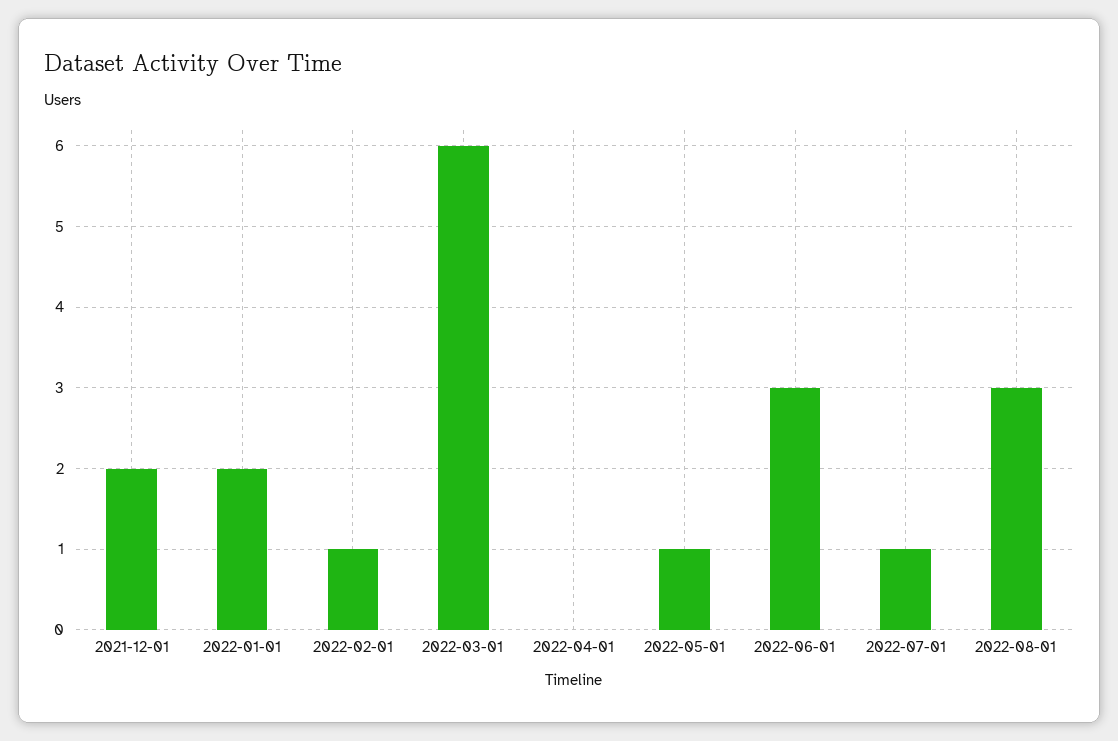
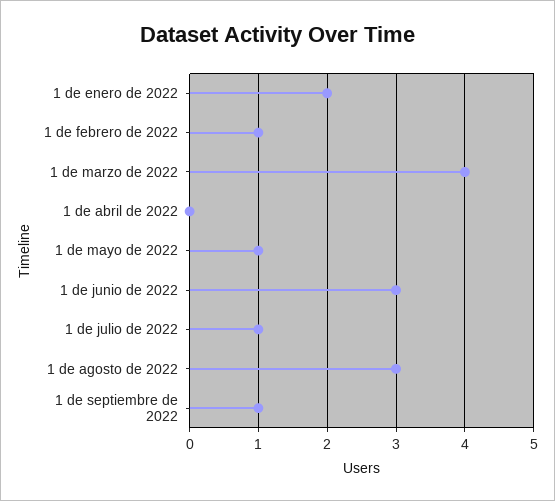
2021-12-01: 2 -> none
2022-03-01: 6 -> 4
1 de septiembre de 2022: none -> 1

